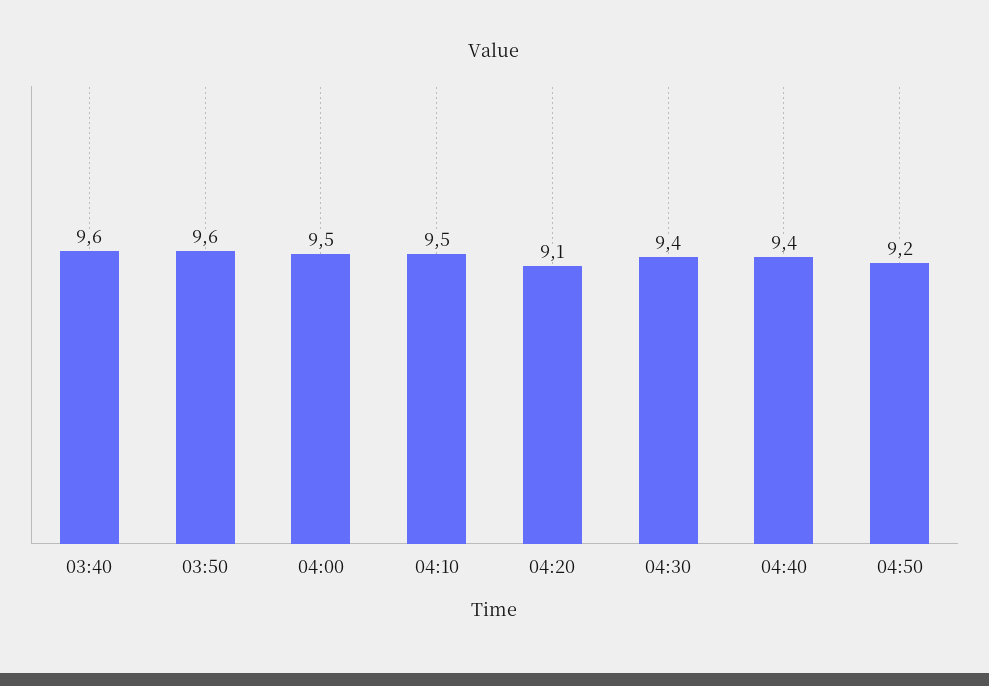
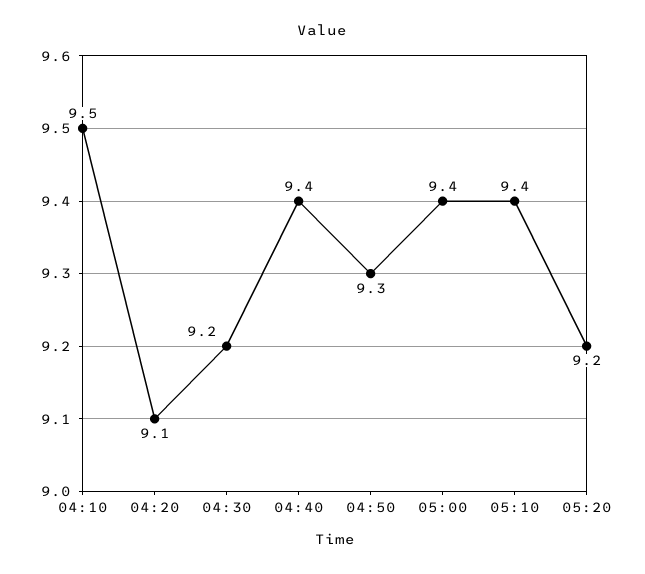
03:40: 9.6 -> none
03:50: 9.6 -> none
04:00: 9.5 -> none
04:30: 9.4 -> 9.2
04:50: 9.2 -> 9.3
05:00: none -> 9.4
05:10: none -> 9.4
05:20: none -> 9.2

